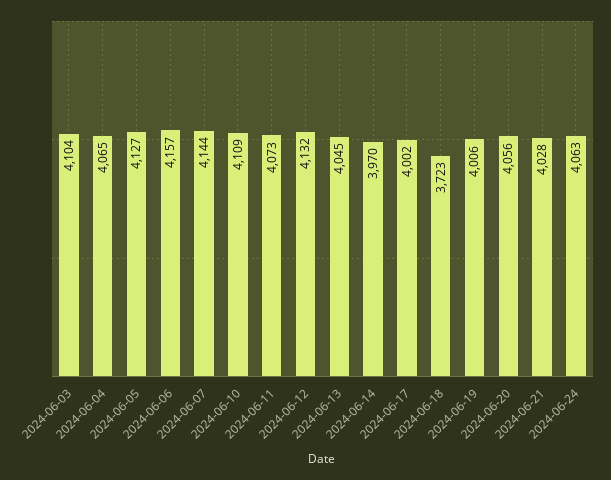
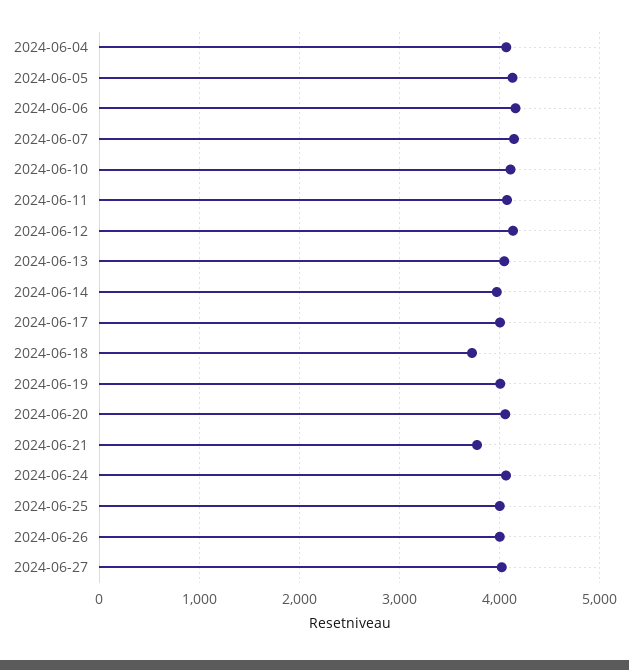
2024-06-03: 4104 -> none
2024-06-21: 4028 -> 3800
2024-06-25: none -> 4000
2024-06-26: none -> 4000
2024-06-27: none -> 4000

